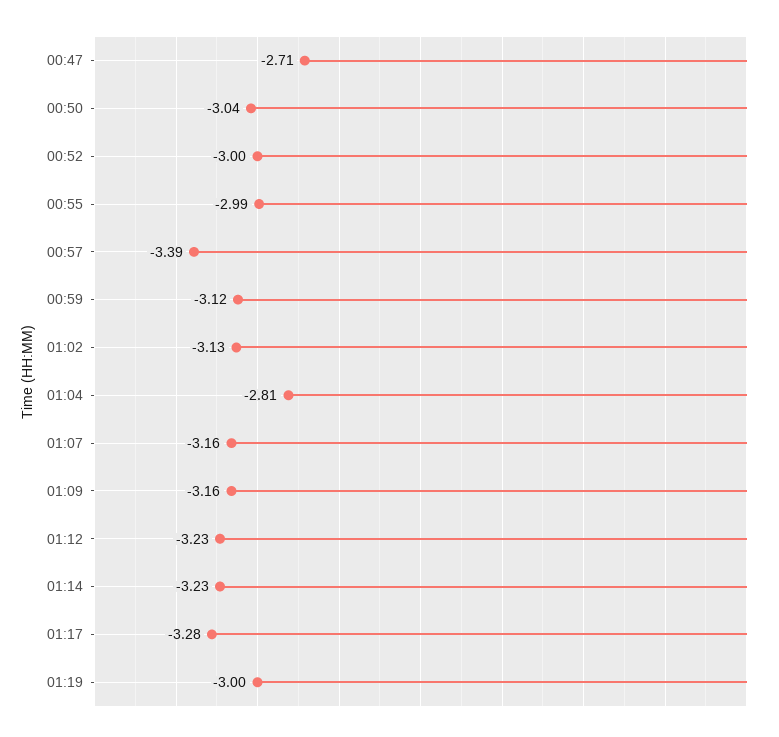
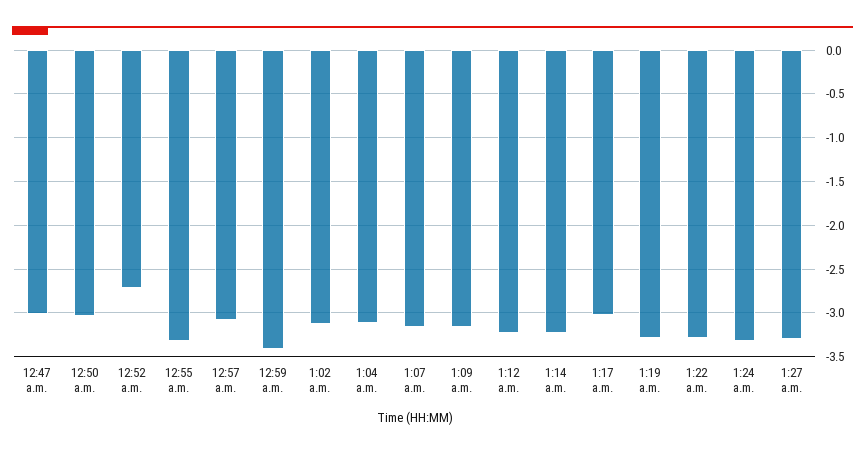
00:47: -2.71 -> -3
00:52: -3 -> -2.7
00:55: -2.99 -> -3.3
00:57: -3.39 -> -3.1
00:59: -3.12 -> -3.4
01:04: -2.81 -> -3.1
01:17: -3.28 -> -3
01:19: -3 -> -3.3
1:22 a.m.: none -> -3.3
1:24 a.m.: none -> -3.3
1:27 a.m.: none -> -3.3

